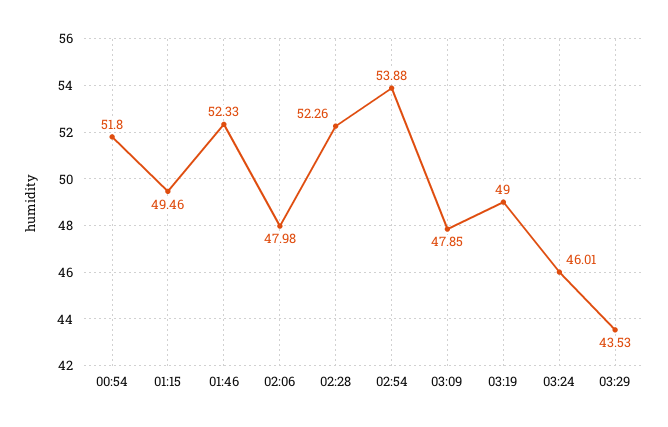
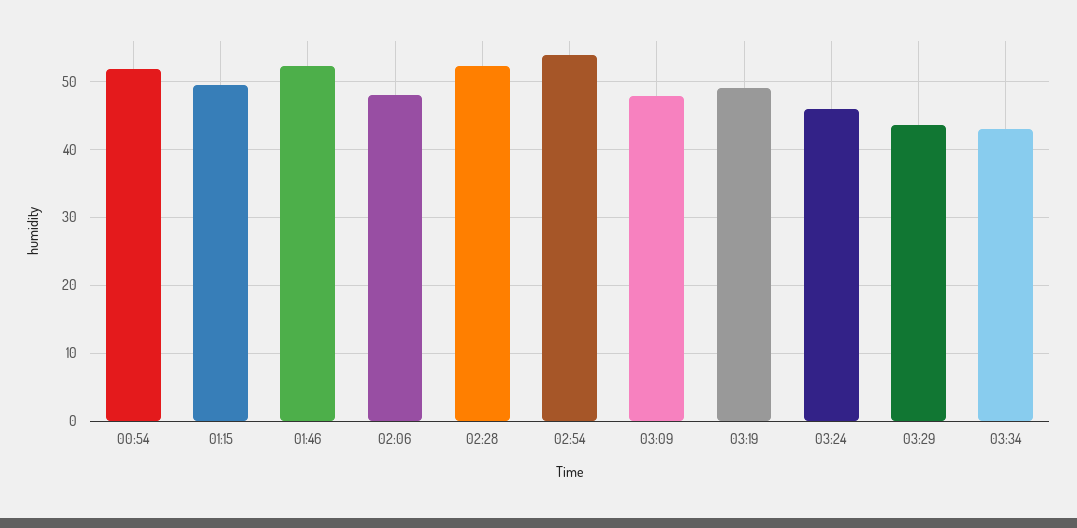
03:34: none -> 43

